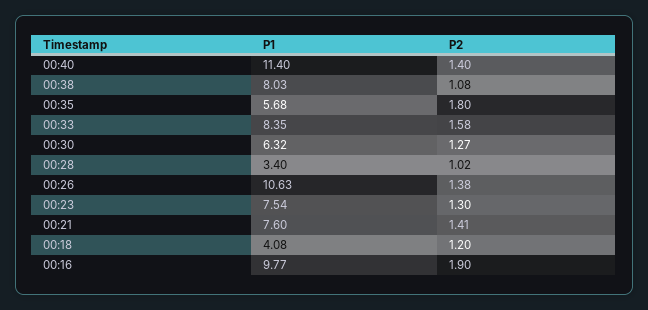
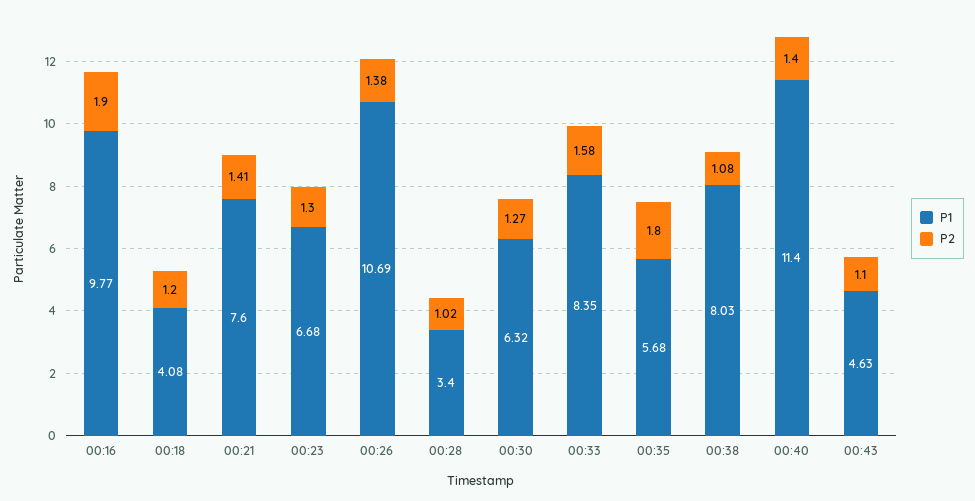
P1, 00:26: 10.63 -> 10.69
P1, 00:23: 7.54 -> 6.68
P1, 00:43: none -> 4.63
P2, 00:43: none -> 1.1

